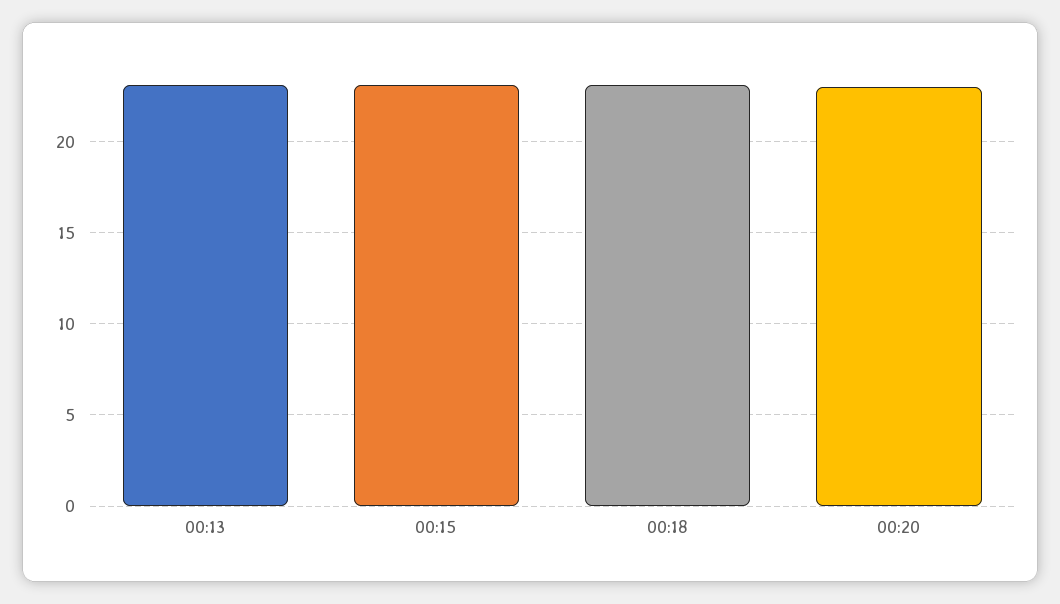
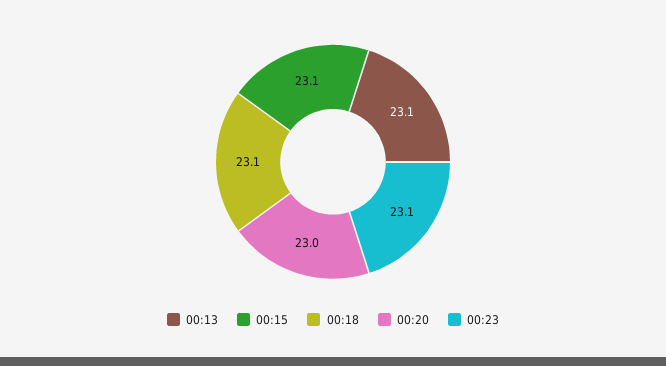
00:23: none -> 23.1

